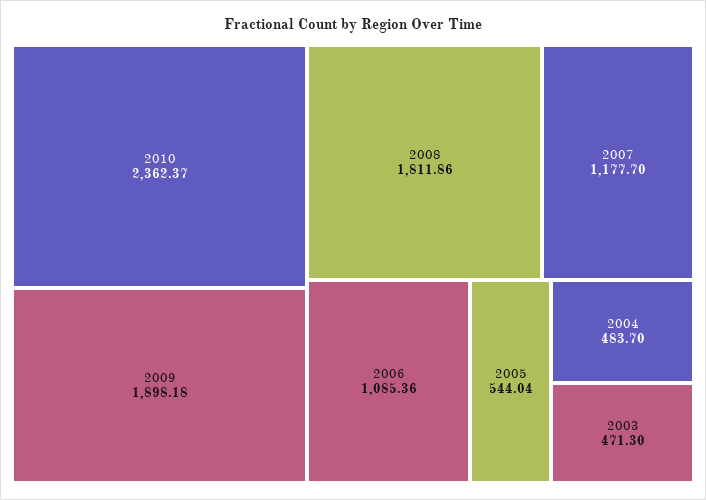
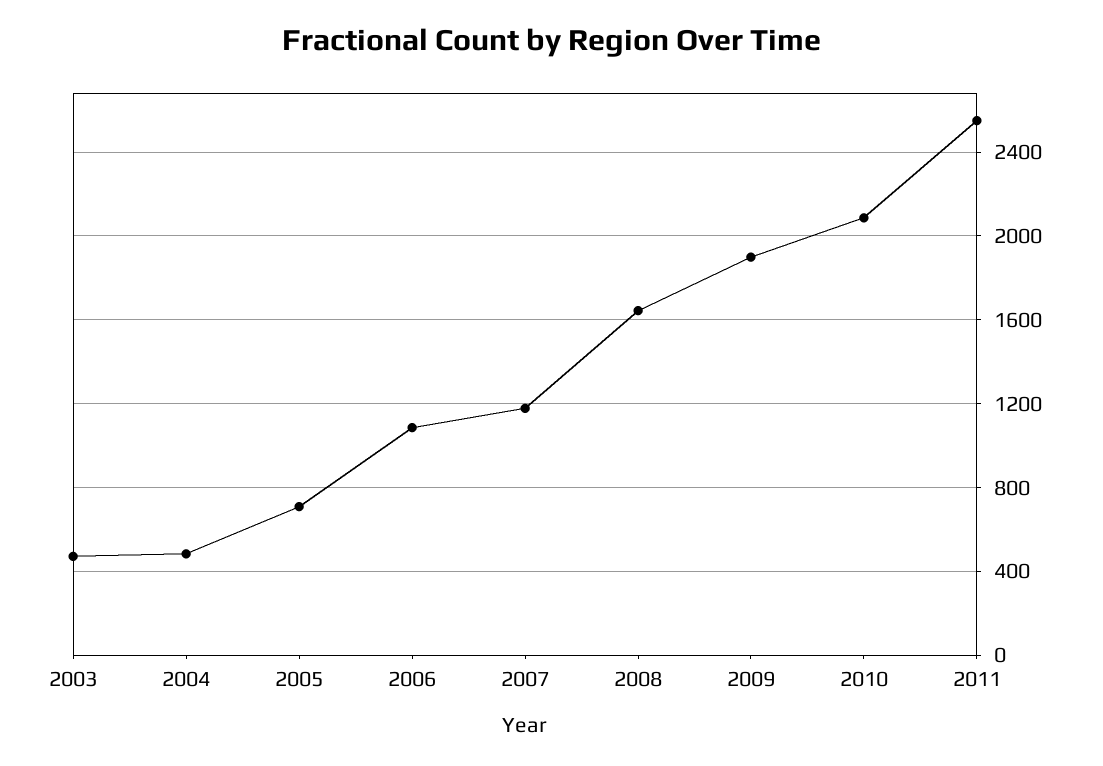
2010: 2362.37 -> 2100
2008: 1811.86 -> 1650
2005: 544.04 -> 700
2011: none -> 2550

